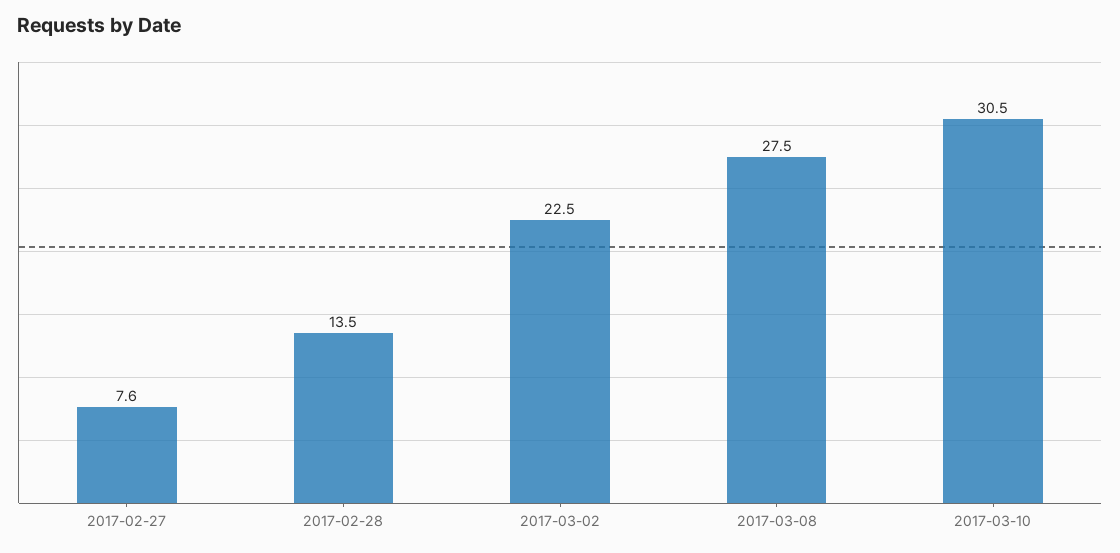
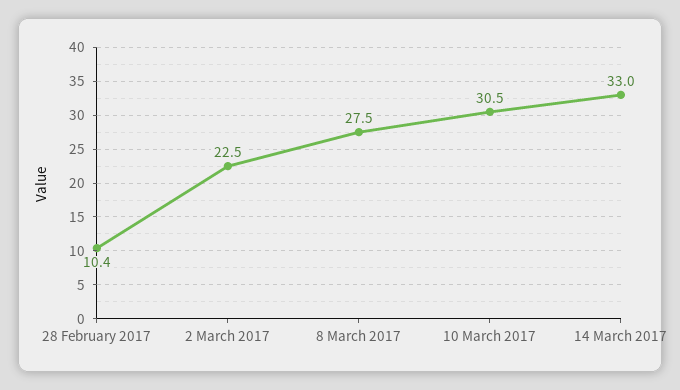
2017-02-27: 7.6 -> none
2017-02-28: 13.5 -> 10.4
14 March 2017: none -> 33

